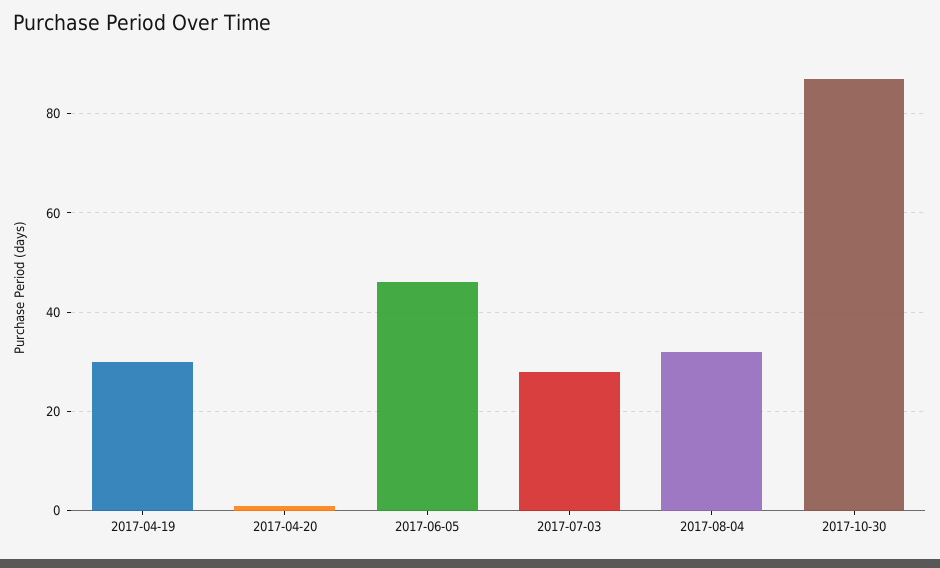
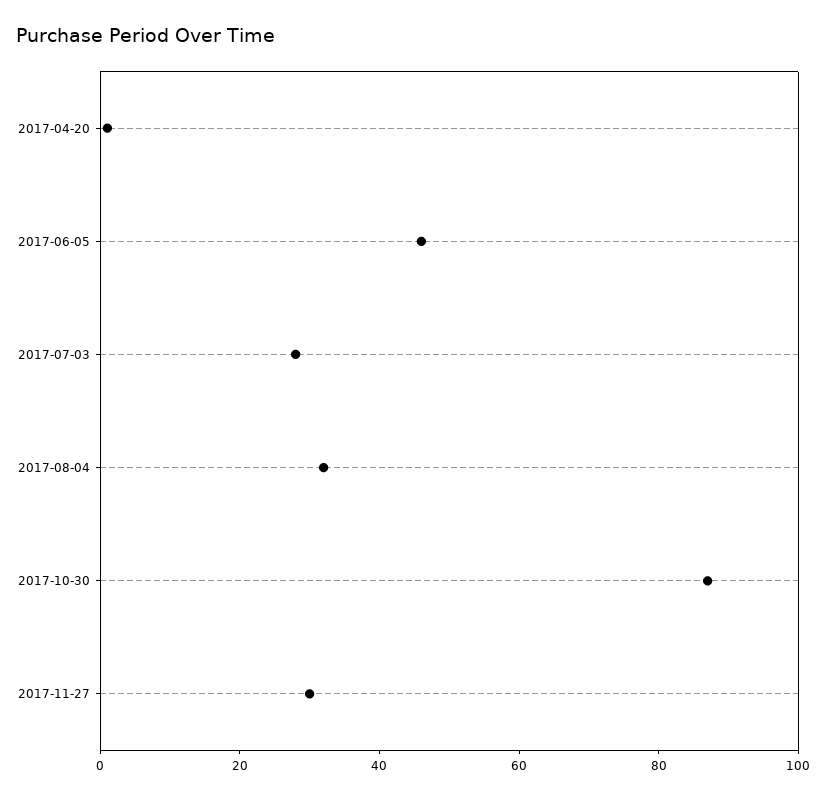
2017-04-19: 30 -> none
2017-11-27: none -> 30

